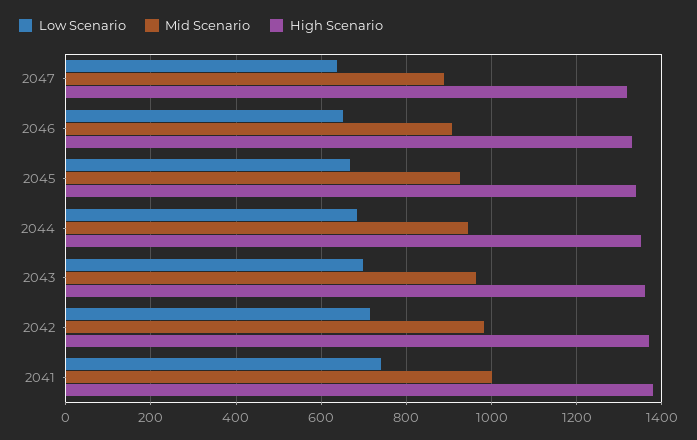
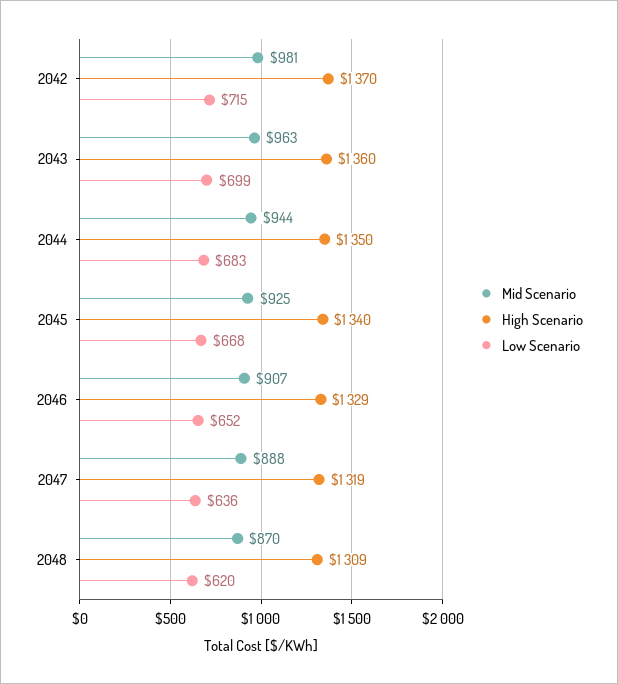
Low Scenario, 2041: 740 -> none
Mid Scenario, 2041: 1000 -> none
High Scenario, 2041: 1380 -> none
Mid Scenario, 2048: none -> 870
High Scenario, 2048: none -> 1309
Low Scenario, 2048: none -> 620

